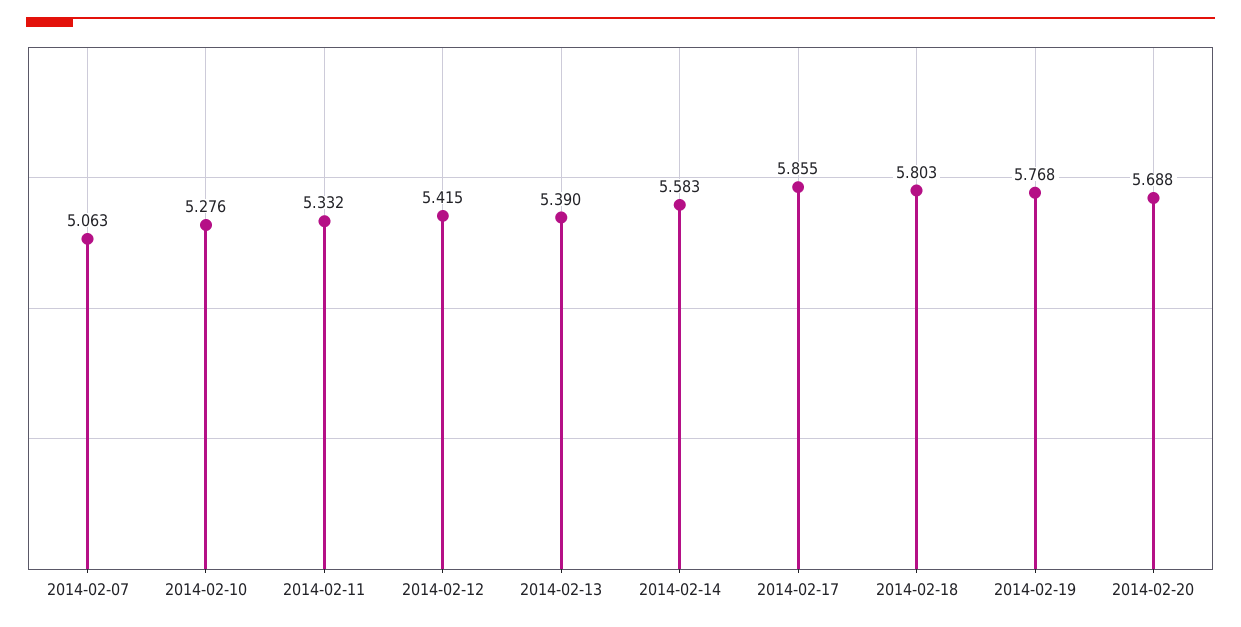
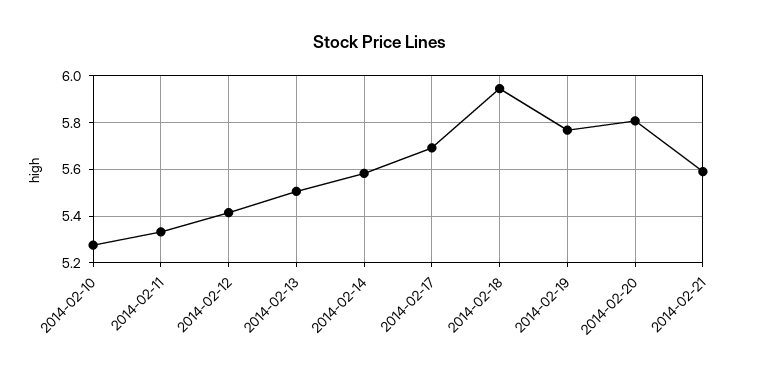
2014-02-07: 5.063 -> none
2014-02-13: 5.39 -> 5.5
2014-02-17: 5.855 -> 5.7
2014-02-18: 5.803 -> 5.95
2014-02-20: 5.688 -> 5.8
2014-02-21: none -> 5.6

